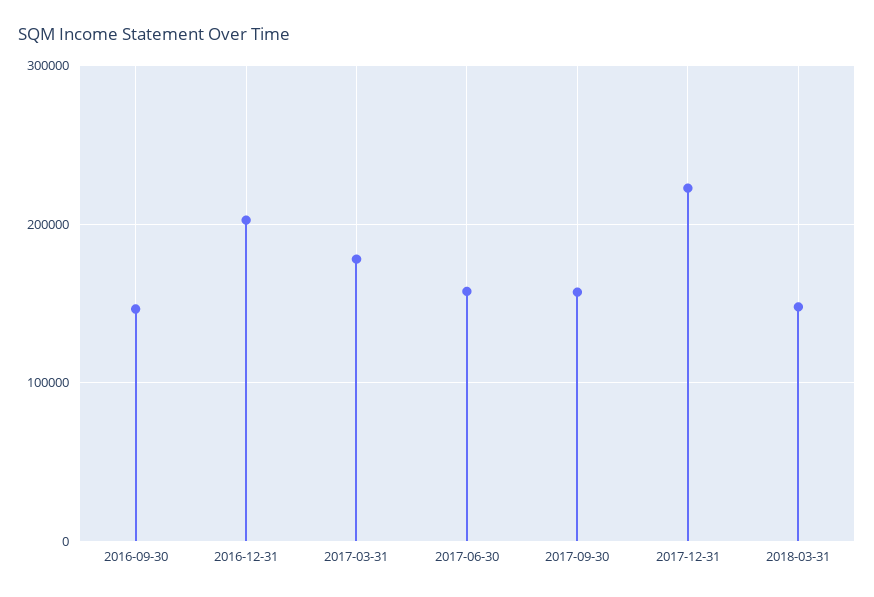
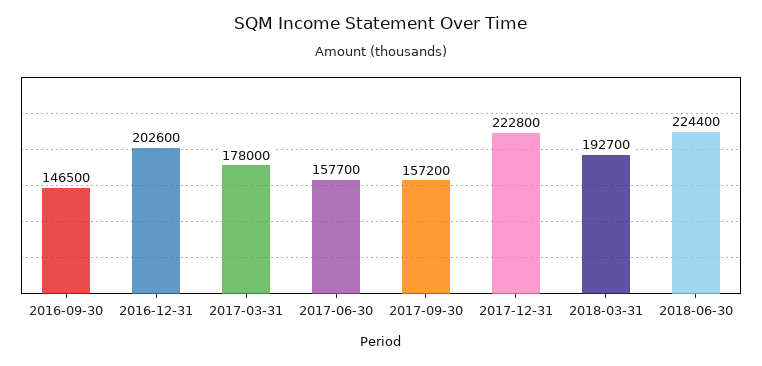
2018-03-31: 150000 -> 192700
2018-06-30: none -> 224400

